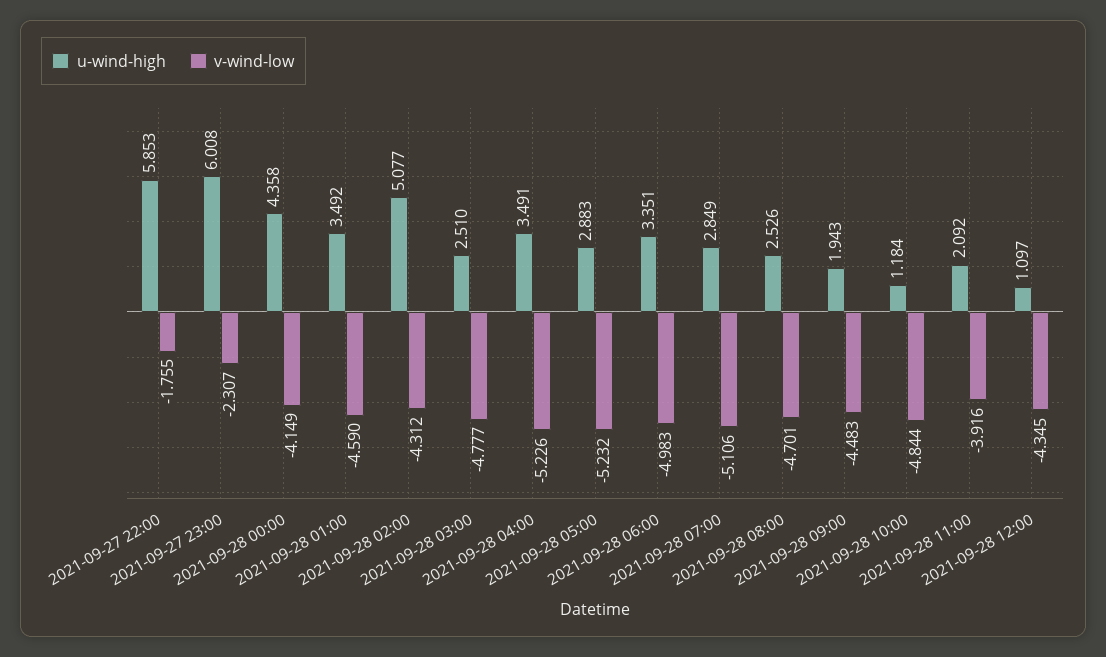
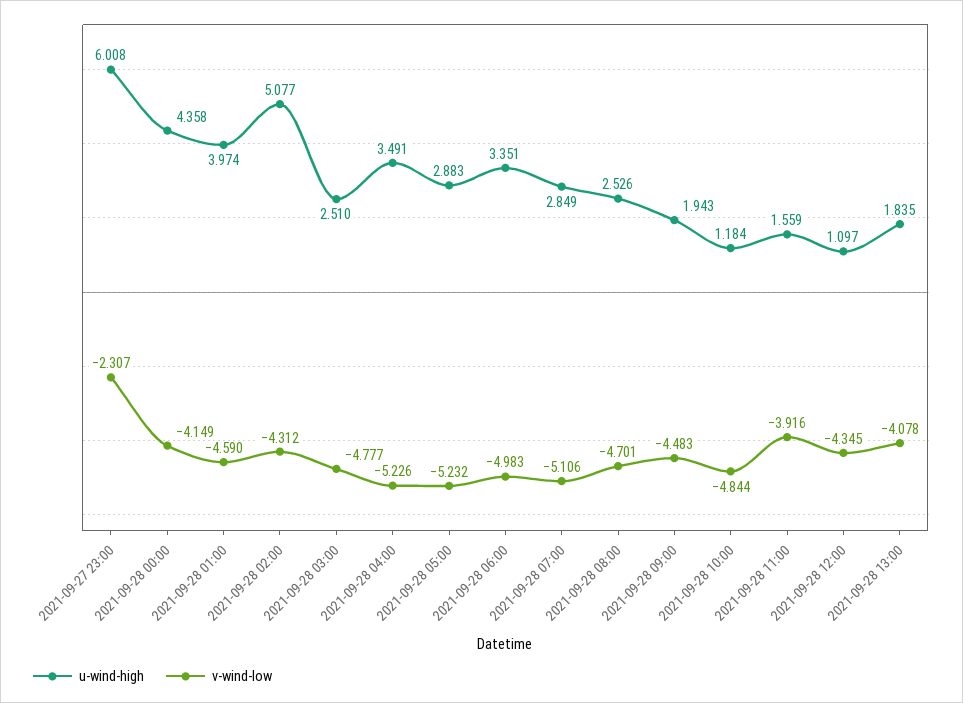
u-wind-high, 2021-09-27 22:00: 5.853 -> none
v-wind-low, 2021-09-27 22:00: -1.755 -> none
u-wind-high, 2021-09-28 01:00: 3.492 -> 3.974
u-wind-high, 2021-09-28 11:00: 2.092 -> 1.559
u-wind-high, 2021-09-28 13:00: none -> 1.835
v-wind-low, 2021-09-28 13:00: none -> -4.078

